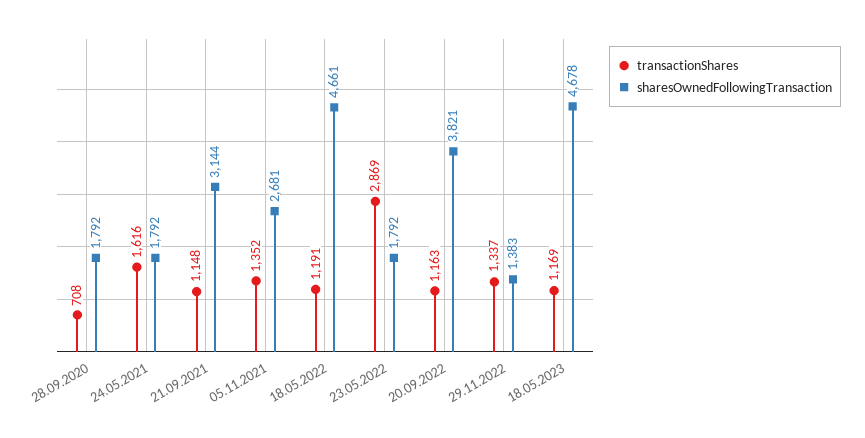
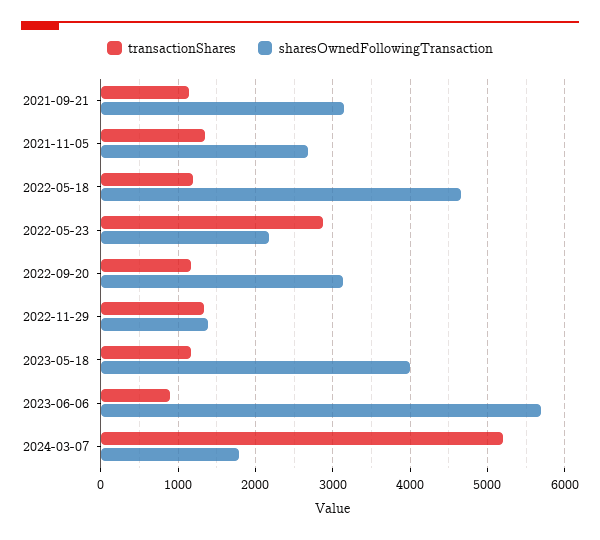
transactionShares, 28.09.2020: 708 -> none
sharesOwnedFollowingTransaction, 28.09.2020: 1792 -> none
transactionShares, 24.05.2021: 1616 -> none
sharesOwnedFollowingTransaction, 24.05.2021: 1792 -> none
sharesOwnedFollowingTransaction, 23.05.2022: 1792 -> 2200
sharesOwnedFollowingTransaction, 20.09.2022: 3821 -> 3100
sharesOwnedFollowingTransaction, 18.05.2023: 4678 -> 4000
transactionShares, 2023-06-06: none -> 900
sharesOwnedFollowingTransaction, 2023-06-06: none -> 5700
transactionShares, 2024-03-07: none -> 5200
sharesOwnedFollowingTransaction, 2024-03-07: none -> 1800

